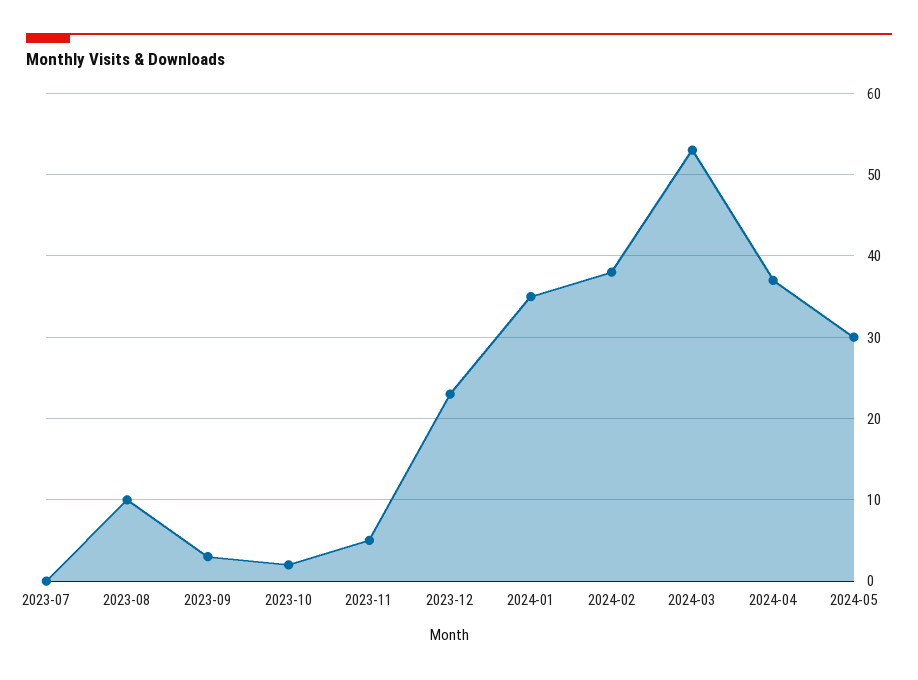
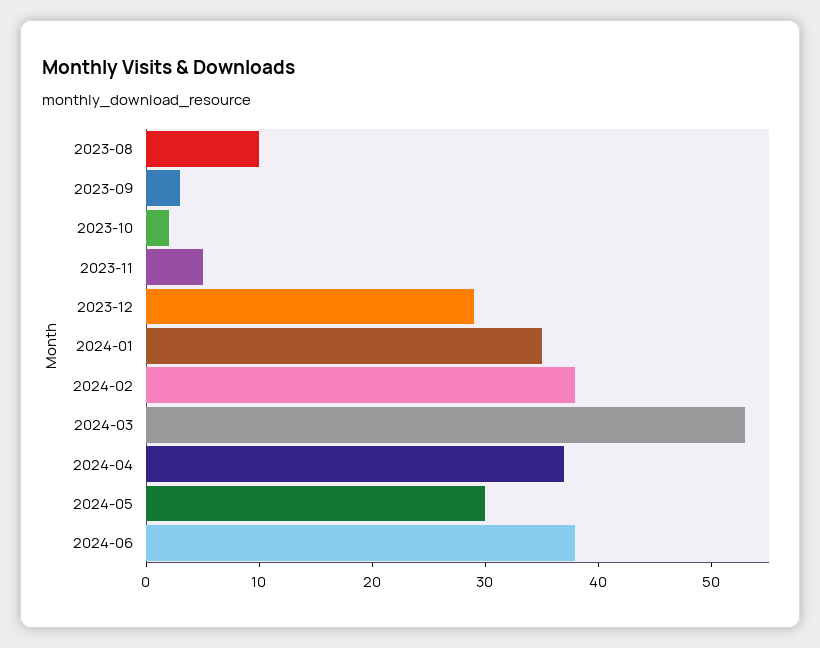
2023-07: 0 -> none
2023-12: 23 -> 29
2024-06: none -> 38

